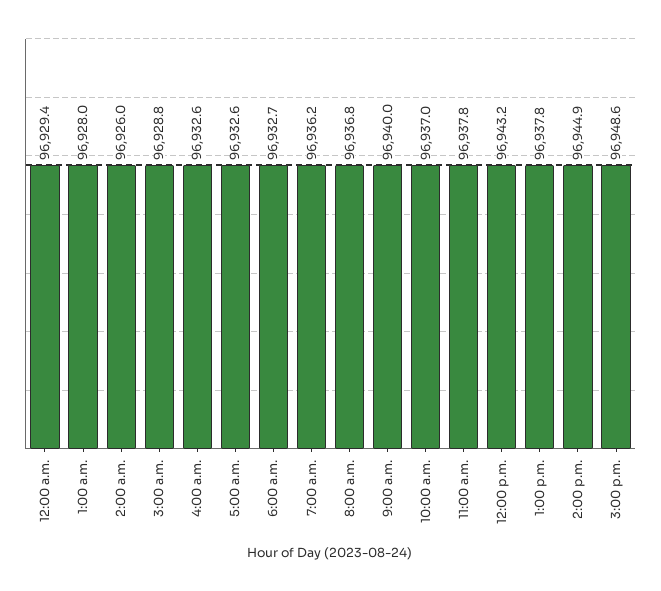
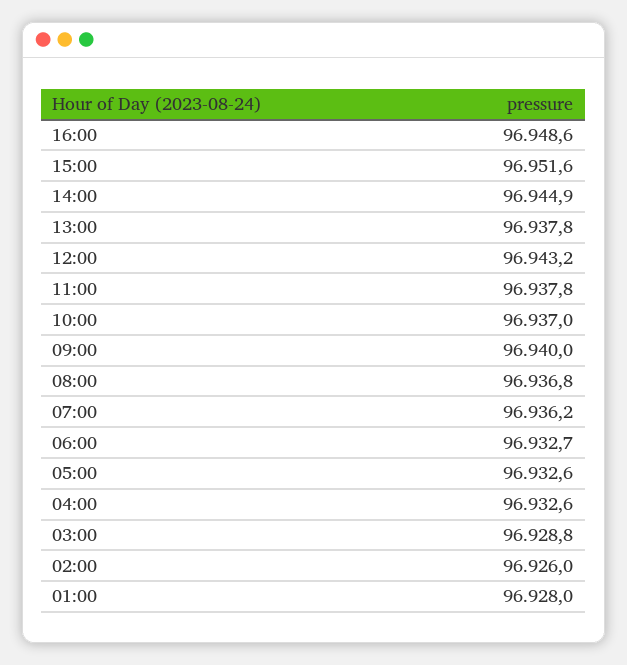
12:00 a.m.: 96929.4 -> none
3:00 p.m.: 96948.6 -> 96951.6
16:00: none -> 96948.6

